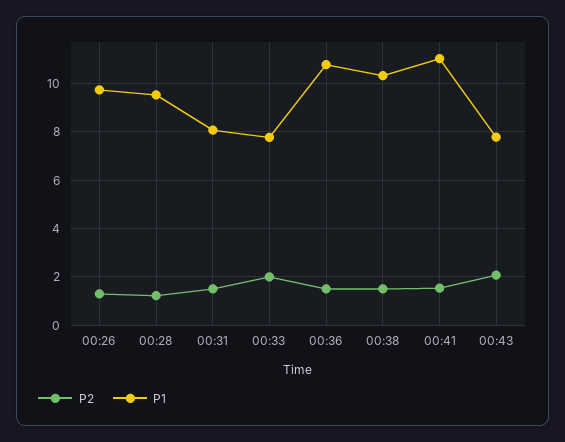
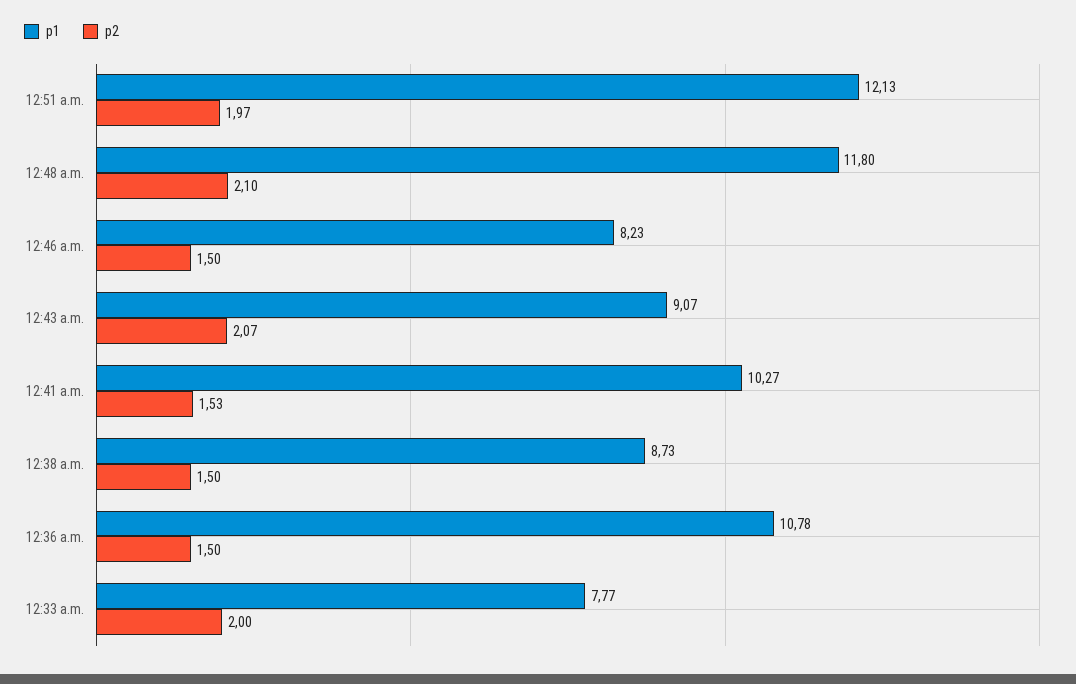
P2, 00:26: 1.25 -> none
P1, 00:26: 9.75 -> none
P2, 00:28: 1.25 -> none
P1, 00:28: 9.5 -> none
P2, 00:31: 1.5 -> none
P1, 00:31: 8 -> none
P1, 00:38: 10.25 -> 8.73
P1, 00:41: 11 -> 10.27
P1, 00:43: 7.75 -> 9.07
P1, 12:51 a.m.: none -> 12.13
P2, 12:51 a.m.: none -> 1.97
P1, 12:48 a.m.: none -> 11.8
P2, 12:48 a.m.: none -> 2.1
P1, 12:46 a.m.: none -> 8.23
P2, 12:46 a.m.: none -> 1.5

